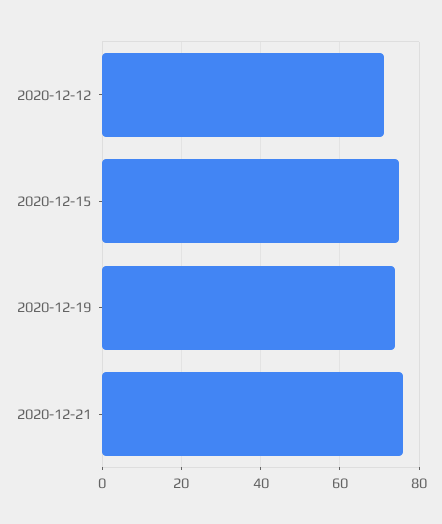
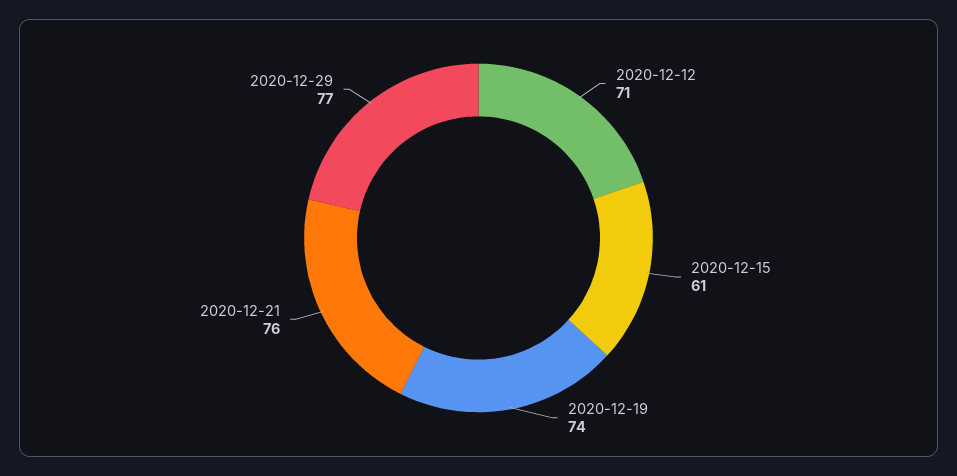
2020-12-15: 75 -> 61
2020-12-29: none -> 77

